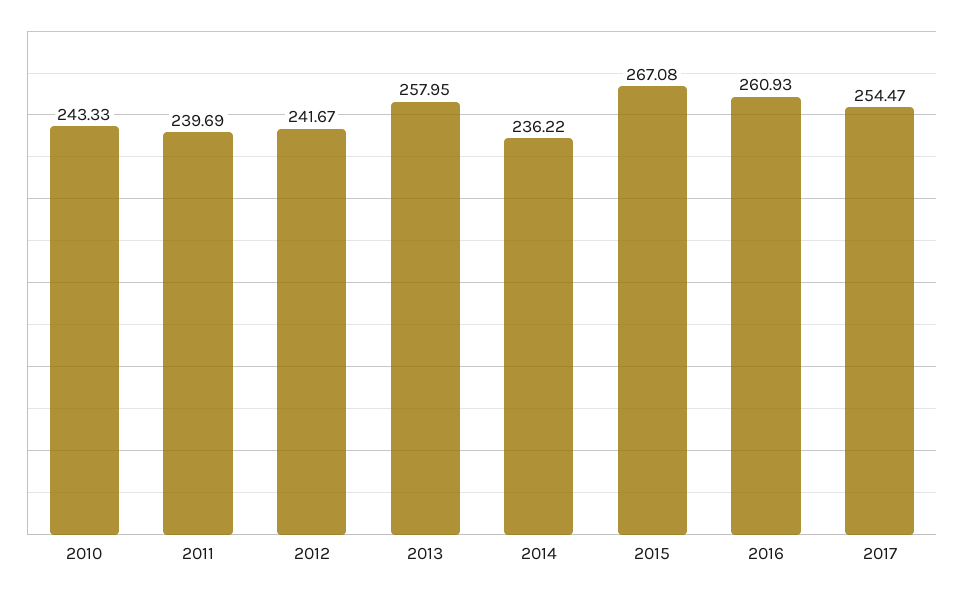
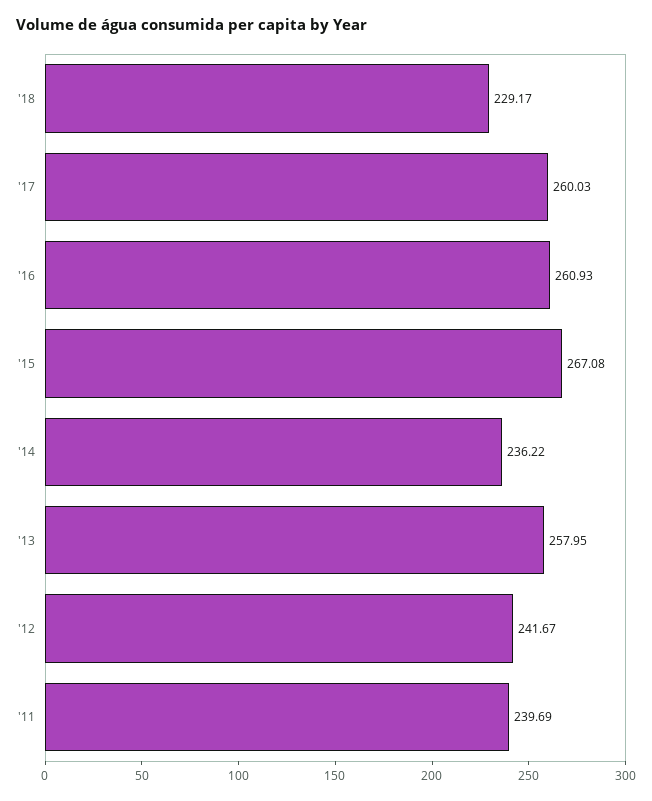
2010: 243.33 -> none
2017: 254.47 -> 260.03
'18: none -> 229.17

